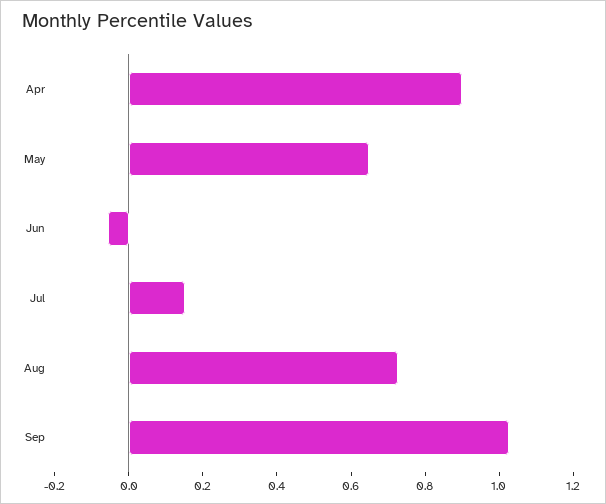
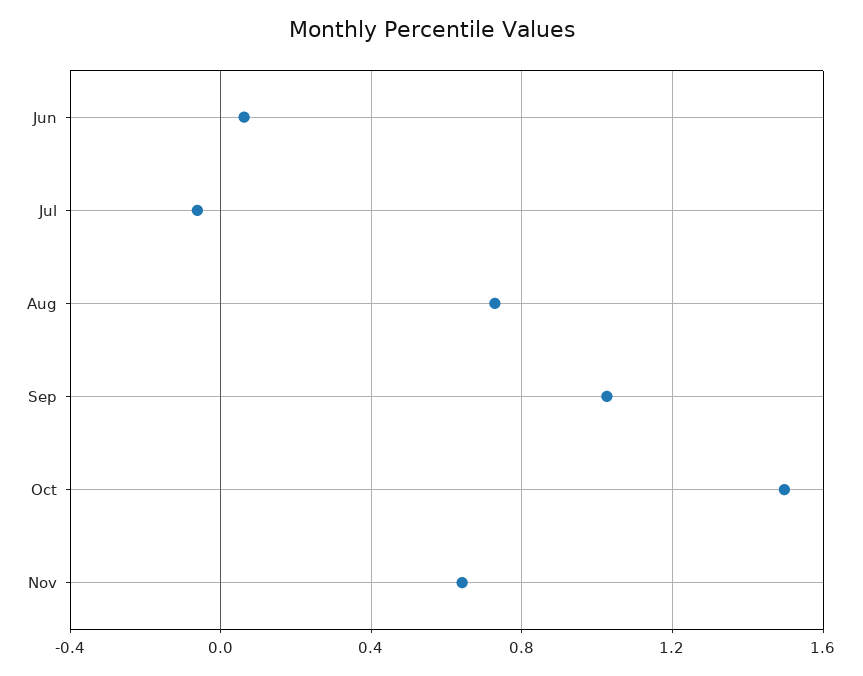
Apr: 0.9 -> none
May: 0.65 -> none
Jun: -0.05 -> 0.05
Jul: 0.15 -> -0.05
Oct: none -> 1.5
Nov: none -> 0.65

